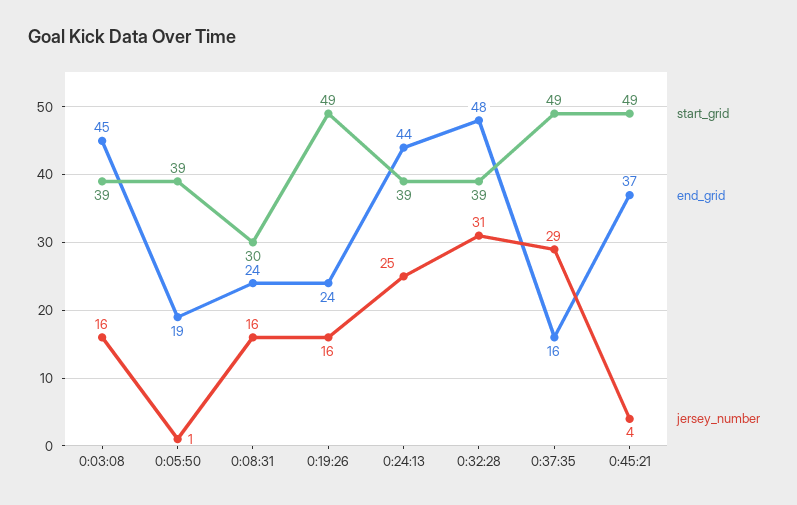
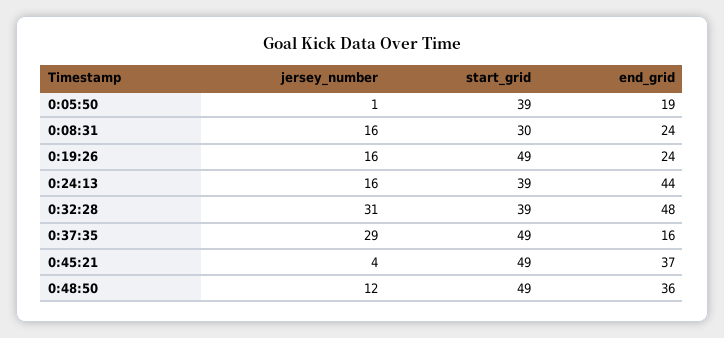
start_grid, 0:03:08: 39 -> none
end_grid, 0:03:08: 45 -> none
jersey_number, 0:03:08: 16 -> none
jersey_number, 0:24:13: 25 -> 16
jersey_number, 0:48:50: none -> 12
start_grid, 0:48:50: none -> 49
end_grid, 0:48:50: none -> 36

